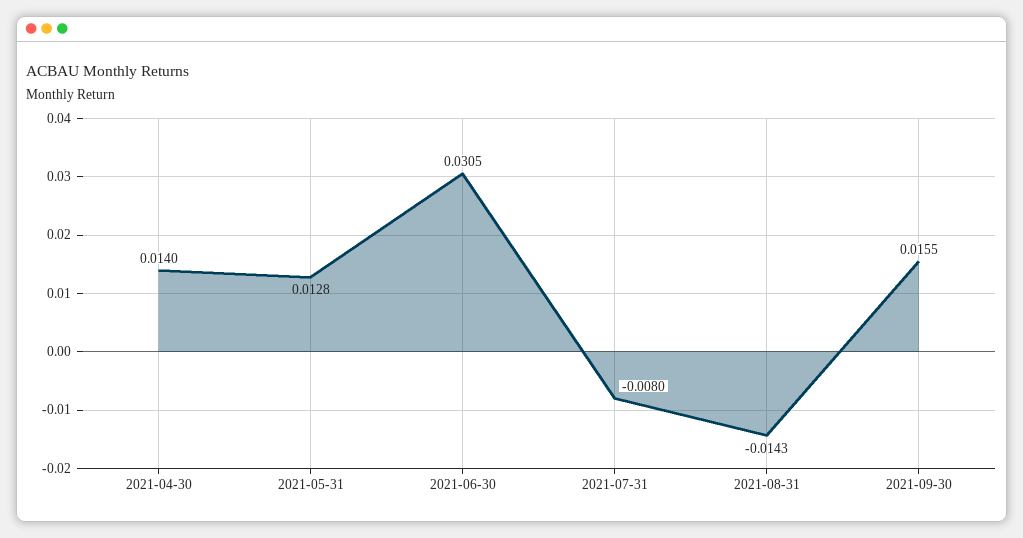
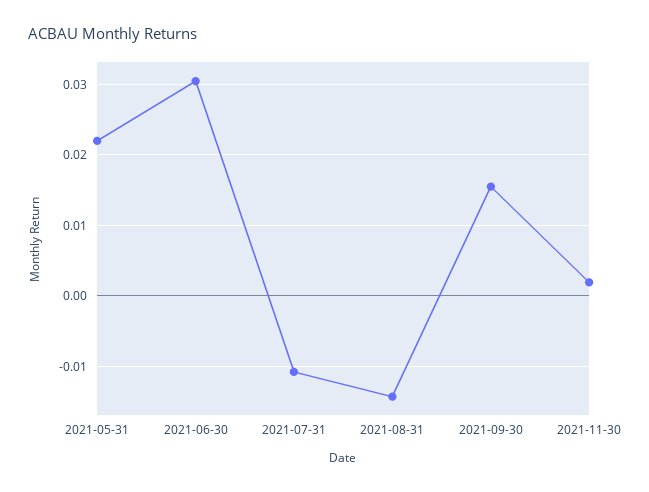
2021-04-30: 0.014 -> none
2021-05-31: 0.0128 -> 0.022
2021-07-31: -0.008 -> -0.011
2021-11-30: none -> 0.002

